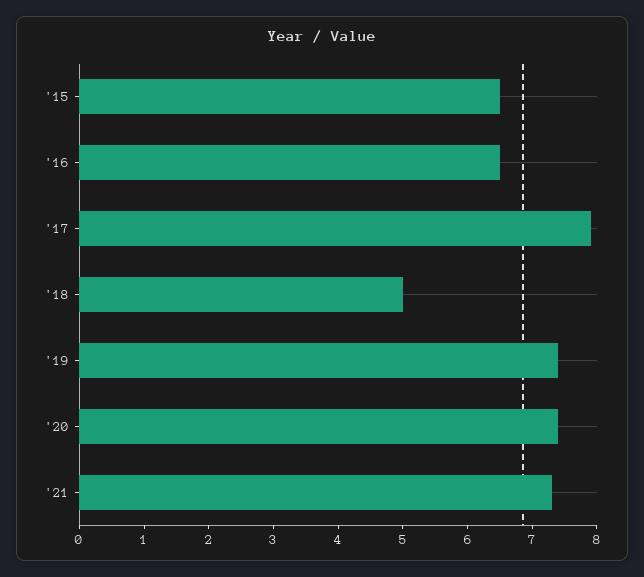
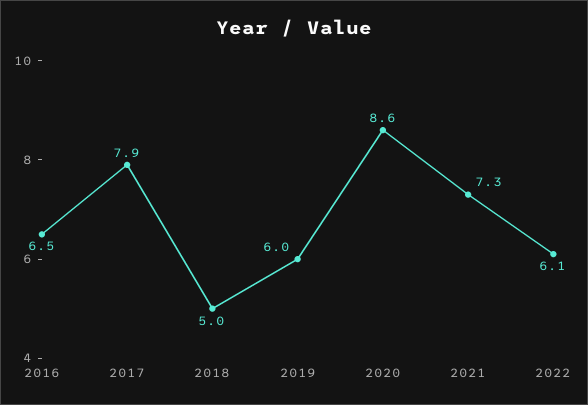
'15: 6.5 -> none
'19: 7.5 -> 6
'20: 7.5 -> 8.6
2022: none -> 6.1

